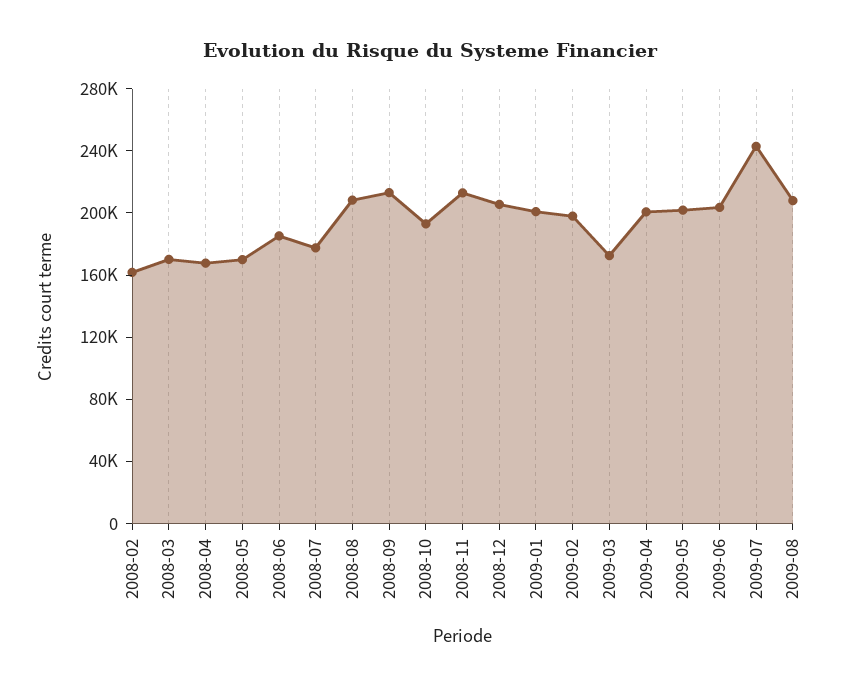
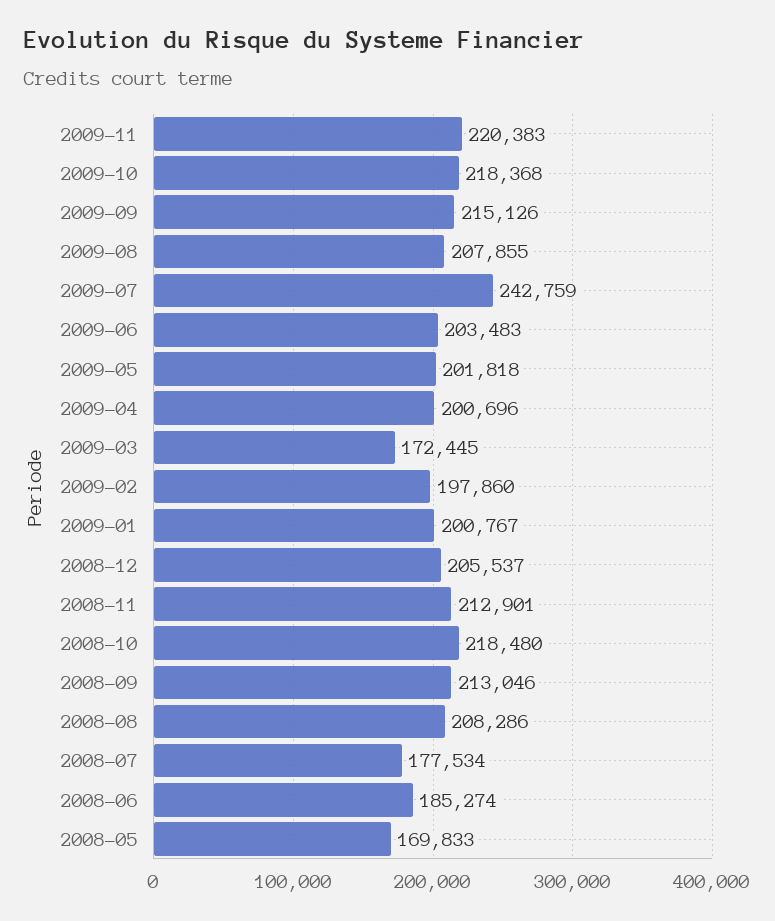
2008-02: 160000 -> none
2008-03: 170000 -> none
2008-04: 170000 -> none
2008-10: 190000 -> 218480
2009-11: none -> 220383
2009-10: none -> 218368
2009-09: none -> 215126

